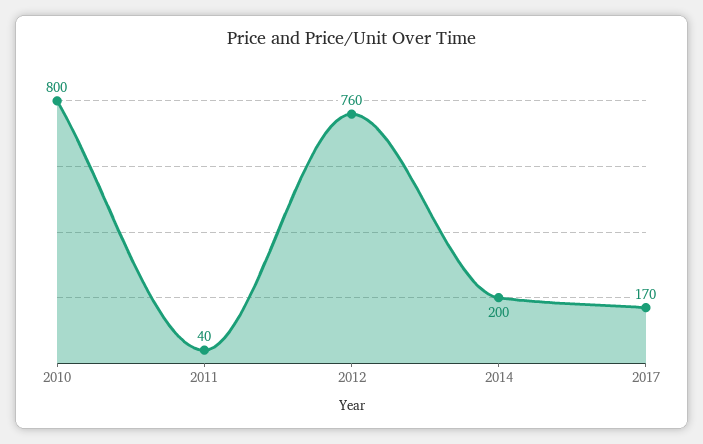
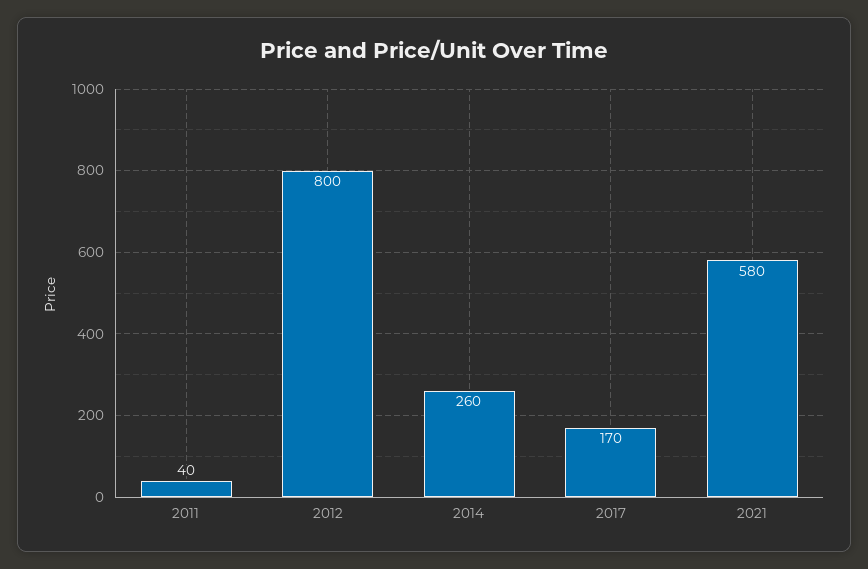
2010: 800 -> none
2012: 760 -> 800
2014: 200 -> 260
2021: none -> 580

